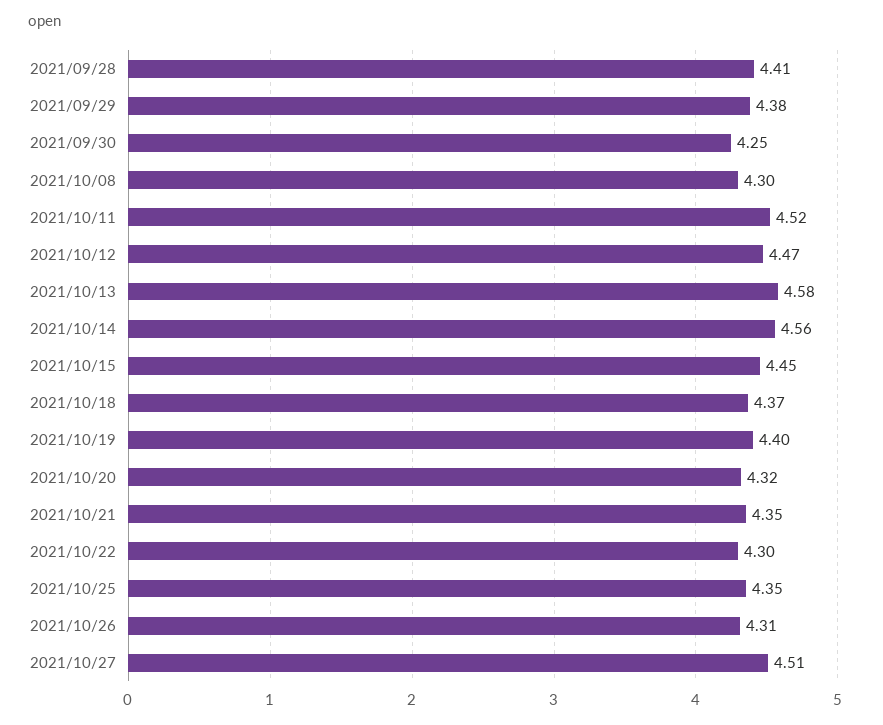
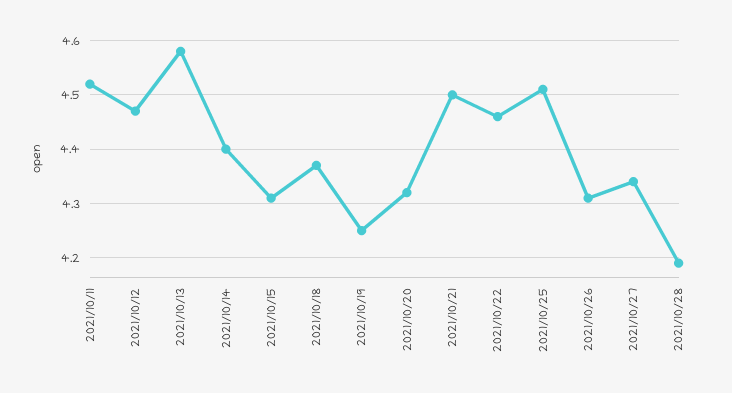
2021/09/28: 4.41 -> none
2021/09/29: 4.38 -> none
2021/09/30: 4.25 -> none
2021/10/08: 4.3 -> none
2021/10/14: 4.56 -> 4.4
2021/10/15: 4.45 -> 4.3
2021/10/19: 4.4 -> 4.25
2021/10/21: 4.35 -> 4.5
2021/10/22: 4.3 -> 4.45
2021/10/25: 4.35 -> 4.5
2021/10/27: 4.51 -> 4.35
2021/10/28: none -> 4.2

